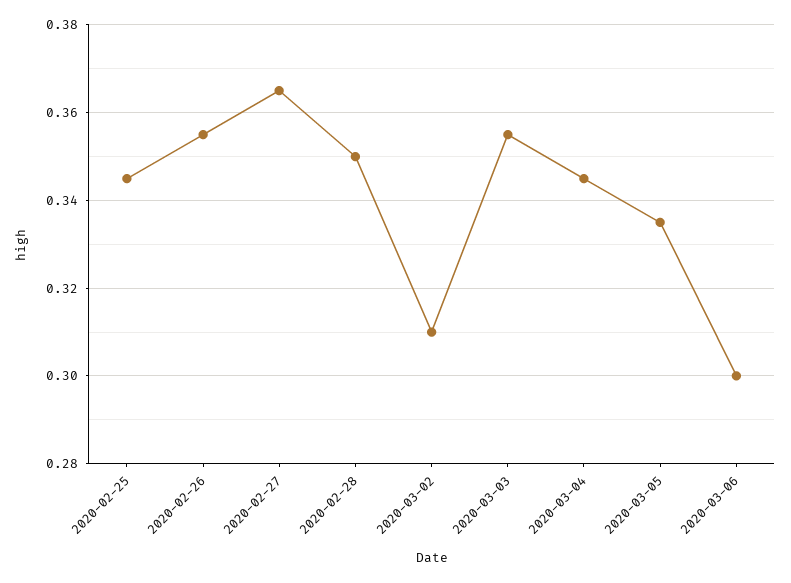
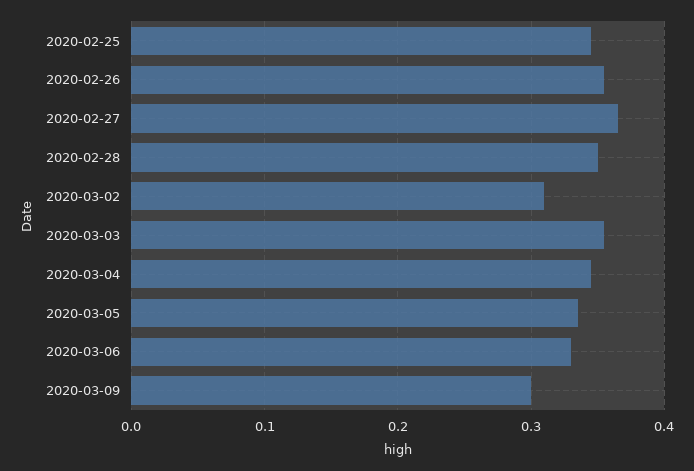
2020-03-06: 0.3 -> 0.33
2020-03-09: none -> 0.3

